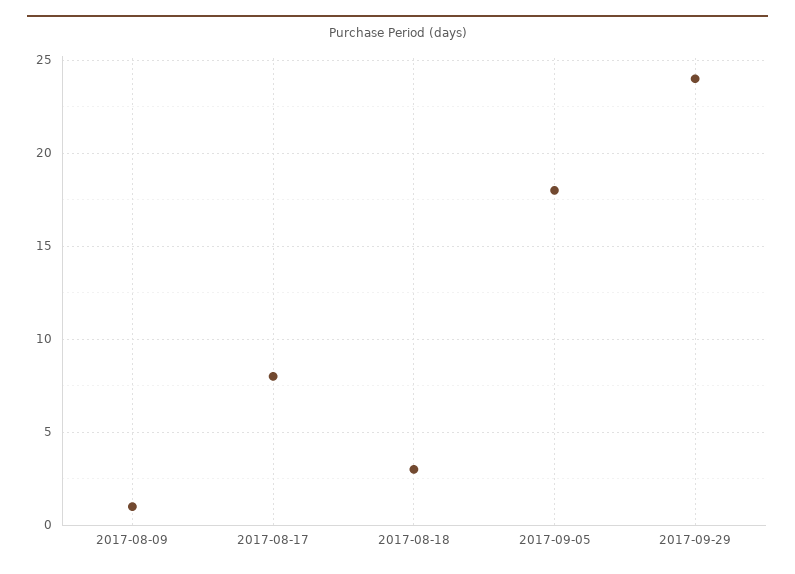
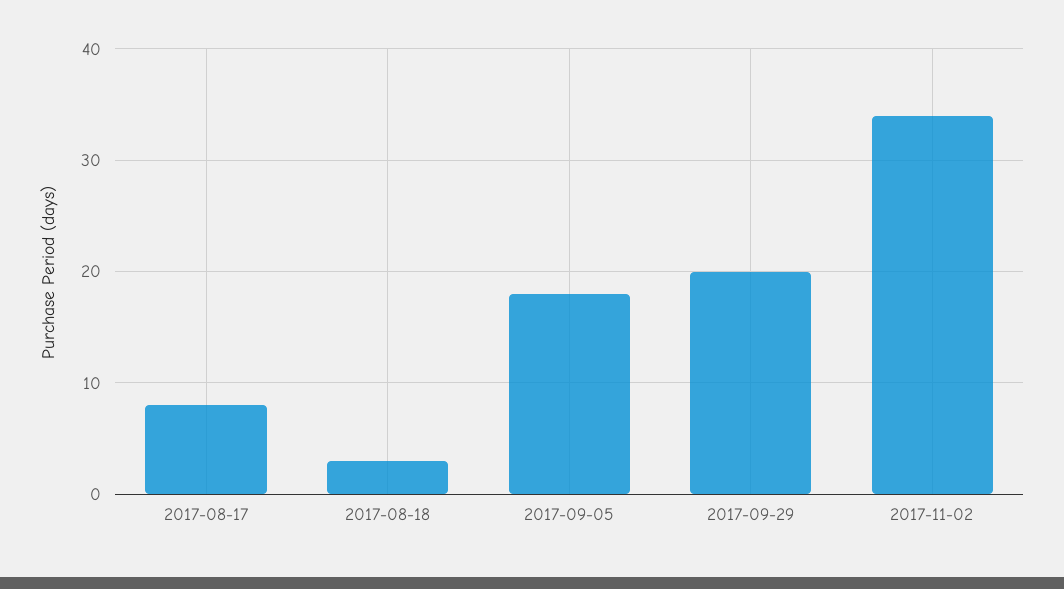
2017-08-09: 1 -> none
2017-09-29: 24 -> 20
2017-11-02: none -> 34

